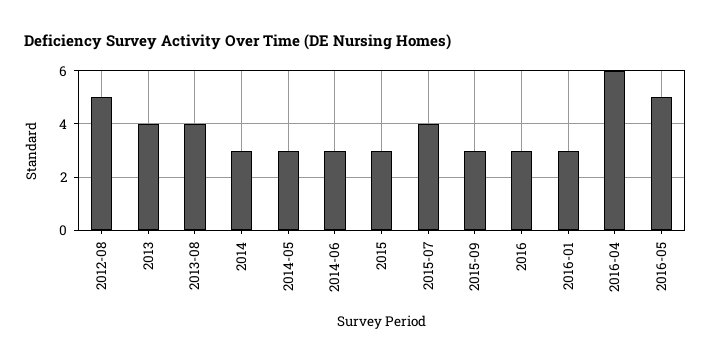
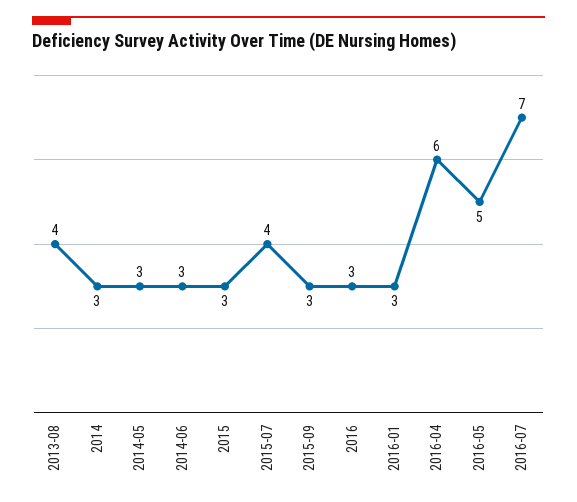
2012-08: 5 -> none
2013: 4 -> none
2016-07: none -> 7

